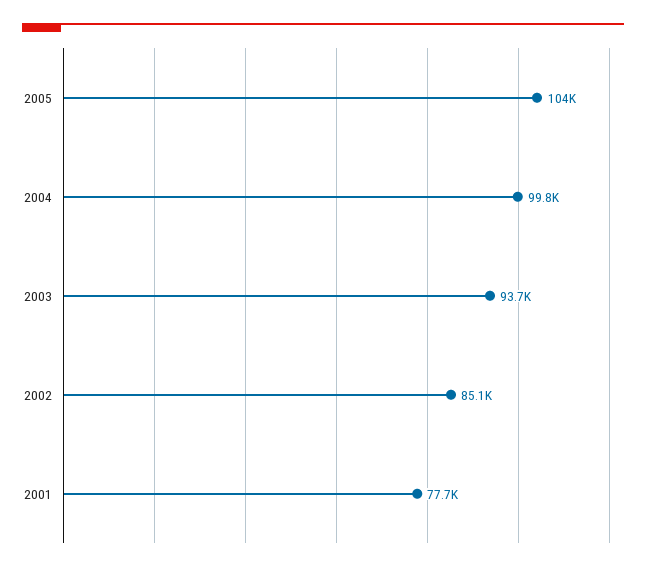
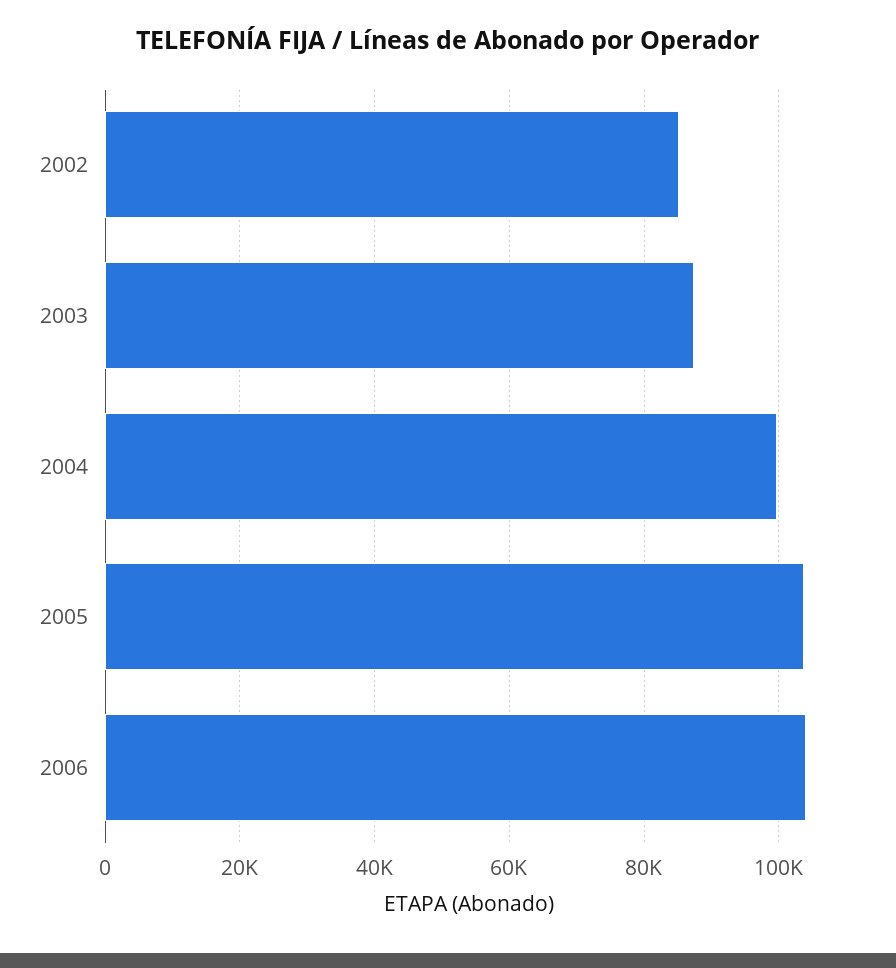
2003: 93700 -> 88000
2001: 77700 -> none
2006: none -> 104000

